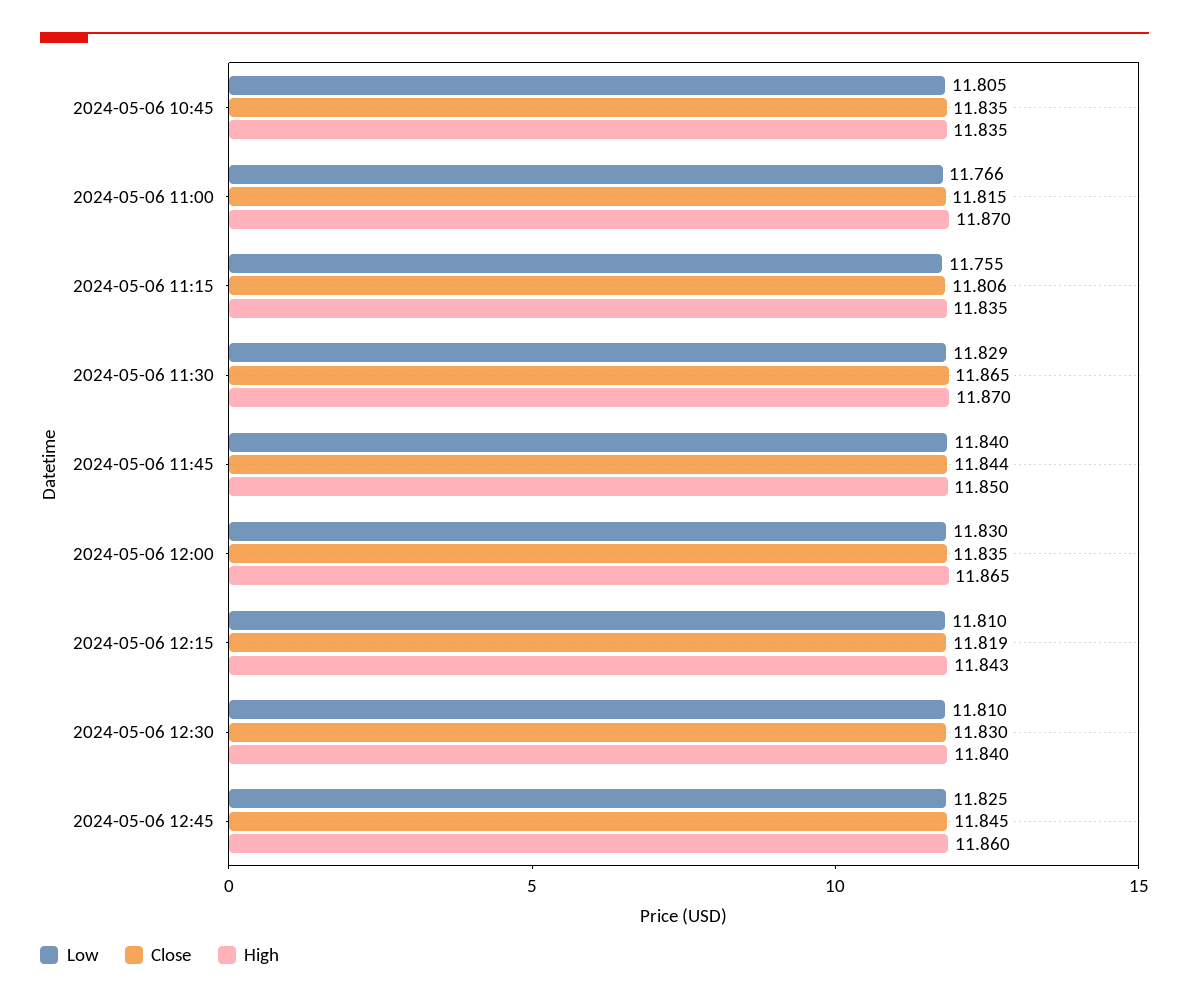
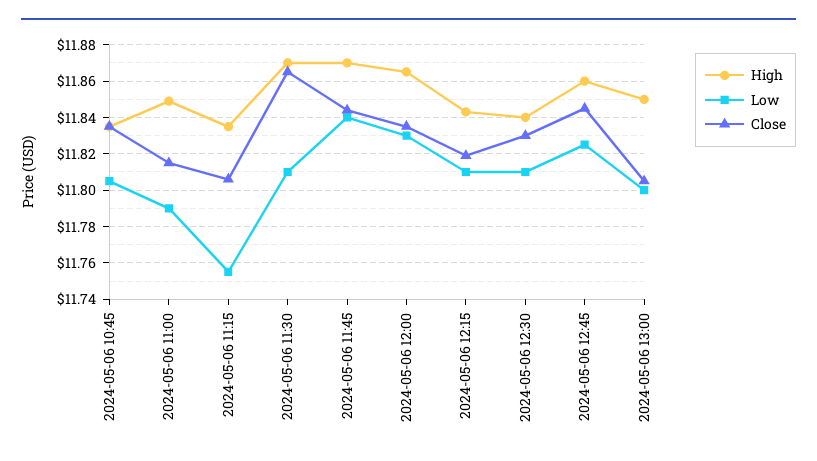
Low, 2024-05-06 11:00: 11.766 -> 11.79
High, 2024-05-06 11:00: 11.87 -> 11.85
Low, 2024-05-06 11:30: 11.829 -> 11.81
High, 2024-05-06 11:45: 11.85 -> 11.87
High, 2024-05-06 13:00: none -> 11.85
Low, 2024-05-06 13:00: none -> 11.8
Close, 2024-05-06 13:00: none -> 11.805

